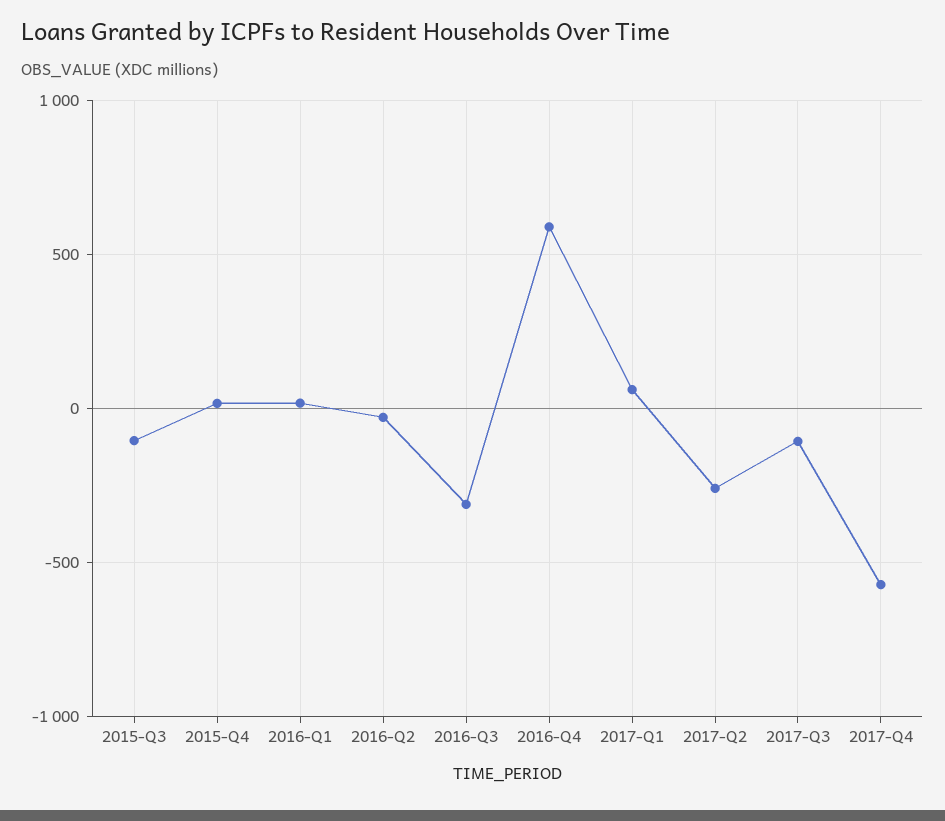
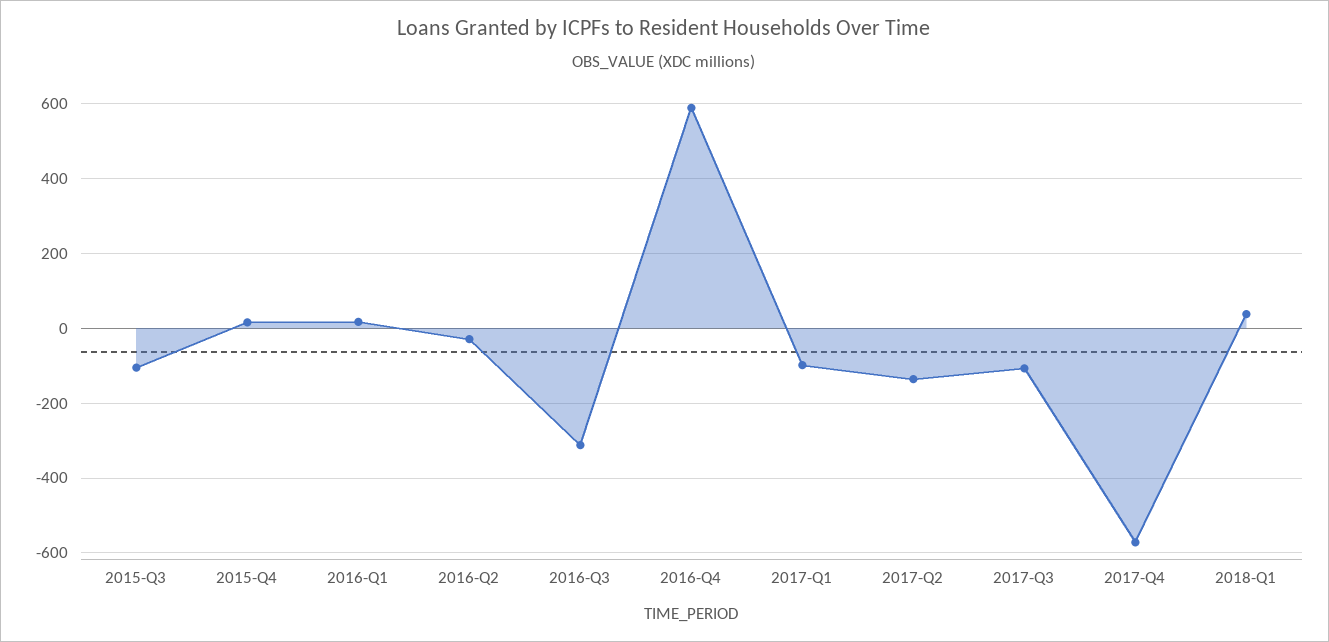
2017-Q1: 50 -> -100
2017-Q2: -250 -> -140
2018-Q1: none -> 40

